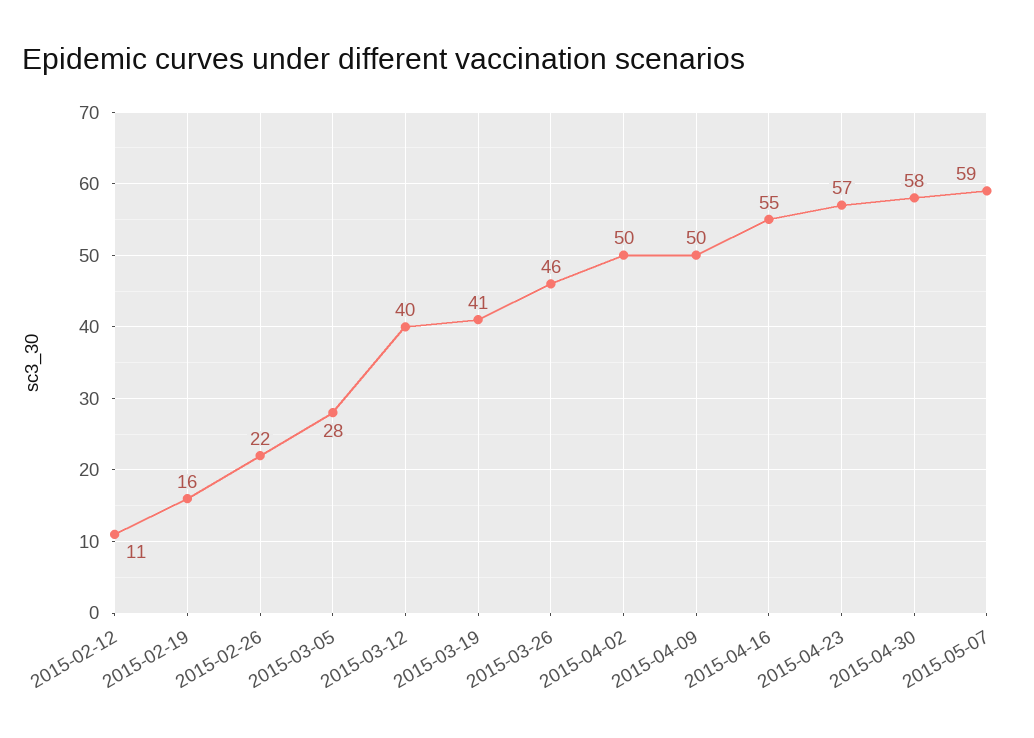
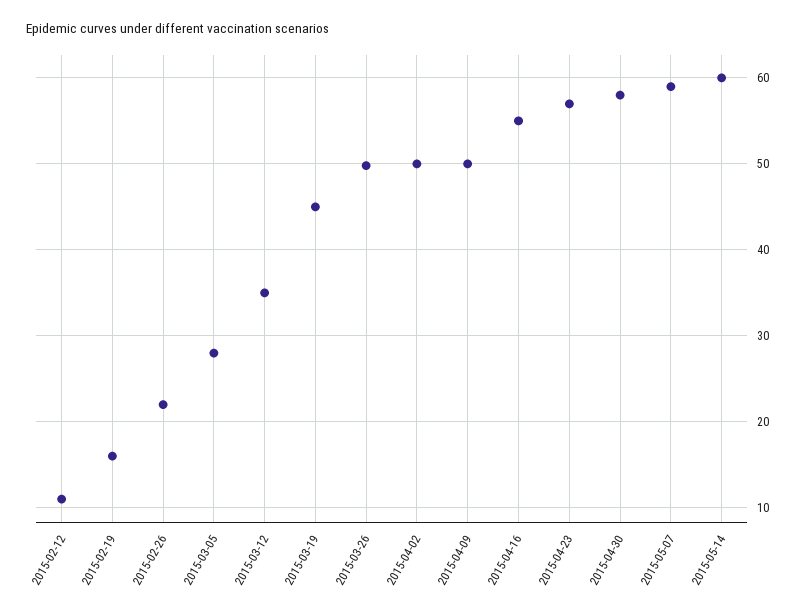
2015-03-12: 40 -> 35
2015-03-19: 41 -> 45
2015-03-26: 46 -> 50
2015-05-14: none -> 60

